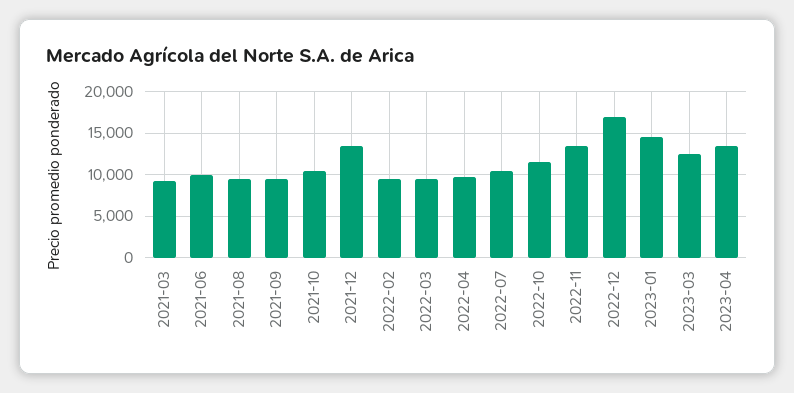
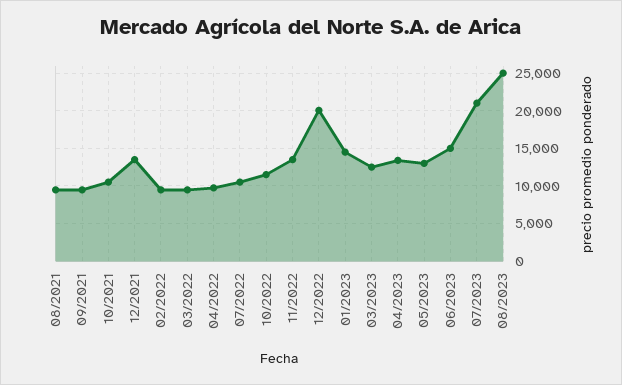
2021-03: 9000 -> none
2021-06: 10000 -> none
2022-12: 17000 -> 20000
05/2023: none -> 13000
06/2023: none -> 15000
07/2023: none -> 21000
08/2023: none -> 25000

